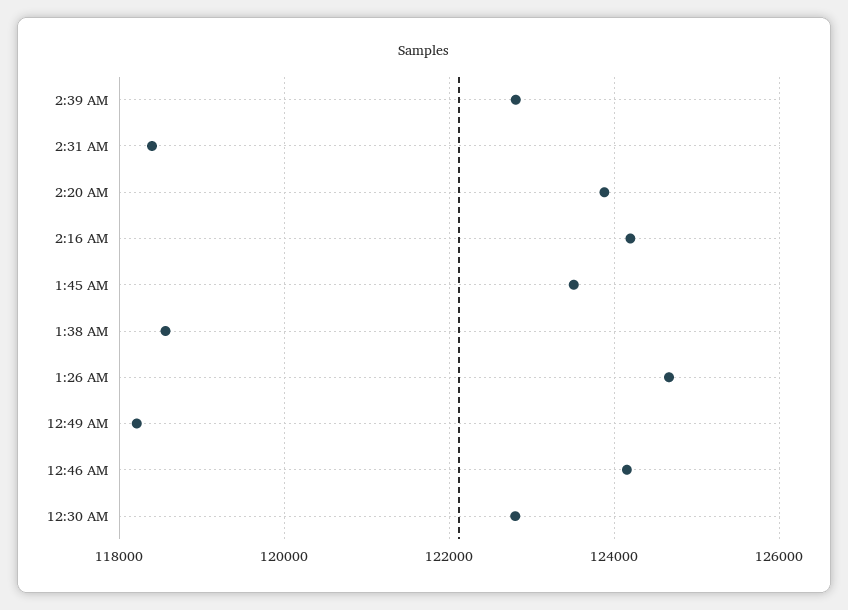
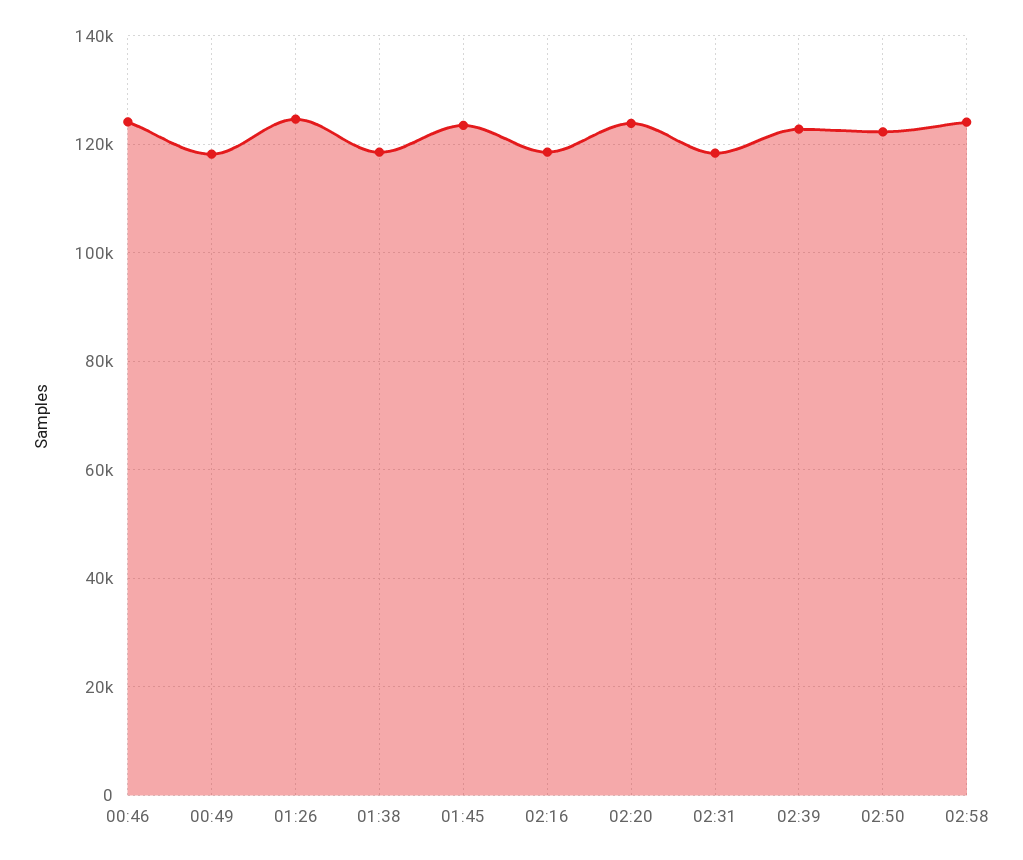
2:16 AM: 124200 -> 118000
12:30 AM: 122800 -> none
02:50: none -> 122000
02:58: none -> 124000

